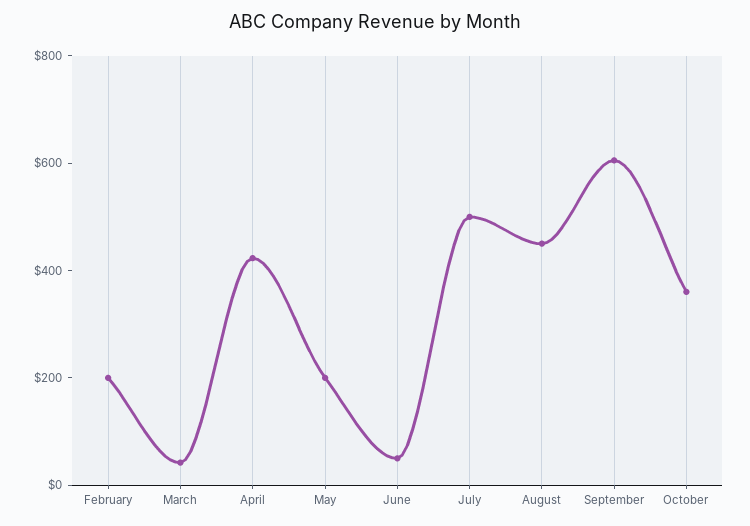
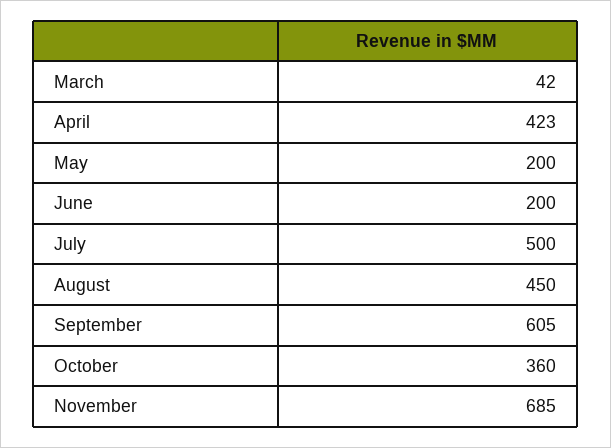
February: 200 -> none
June: 50 -> 200
November: none -> 685

